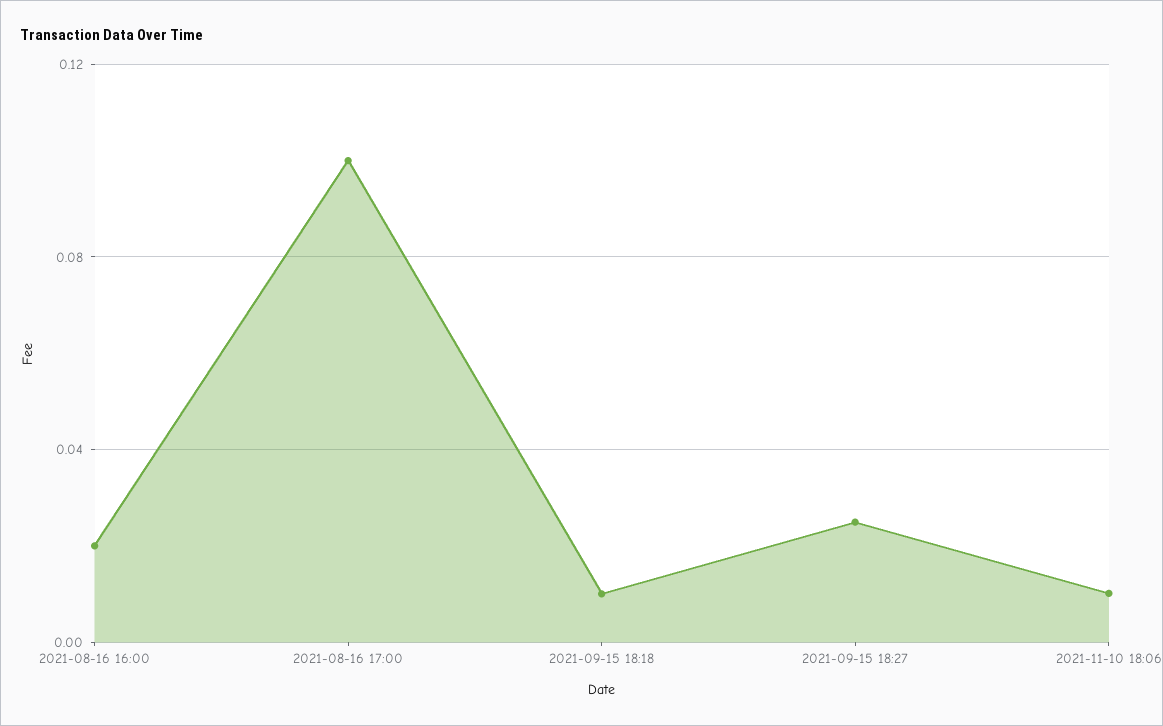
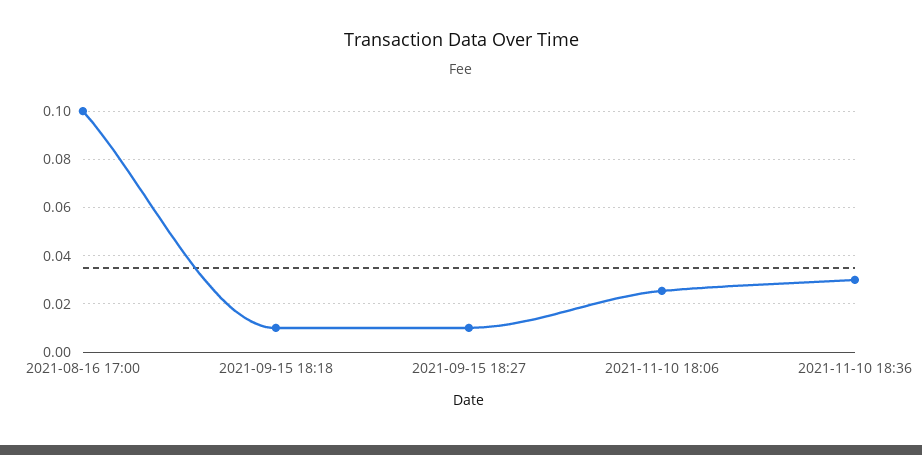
2021-08-16 16:00: 0.02 -> none
2021-09-15 18:27: 0.025 -> 0.01
2021-11-10 18:06: 0.01 -> 0.025
2021-11-10 18:36: none -> 0.03

